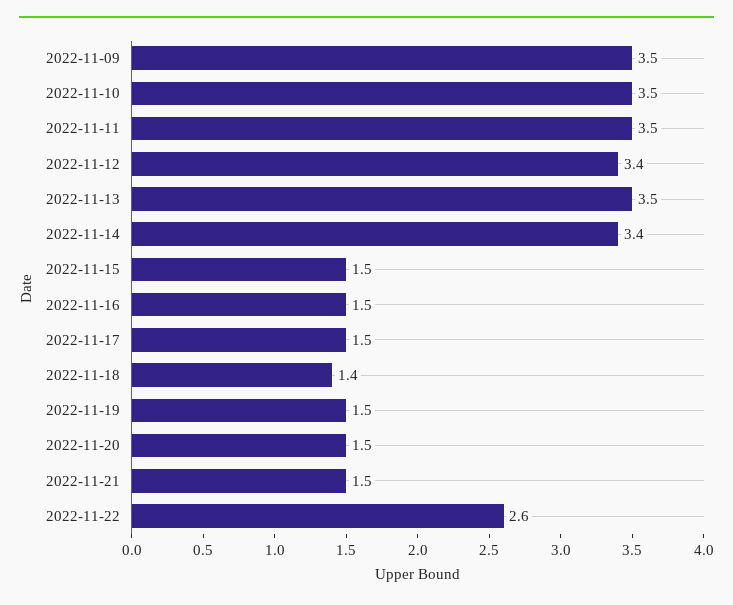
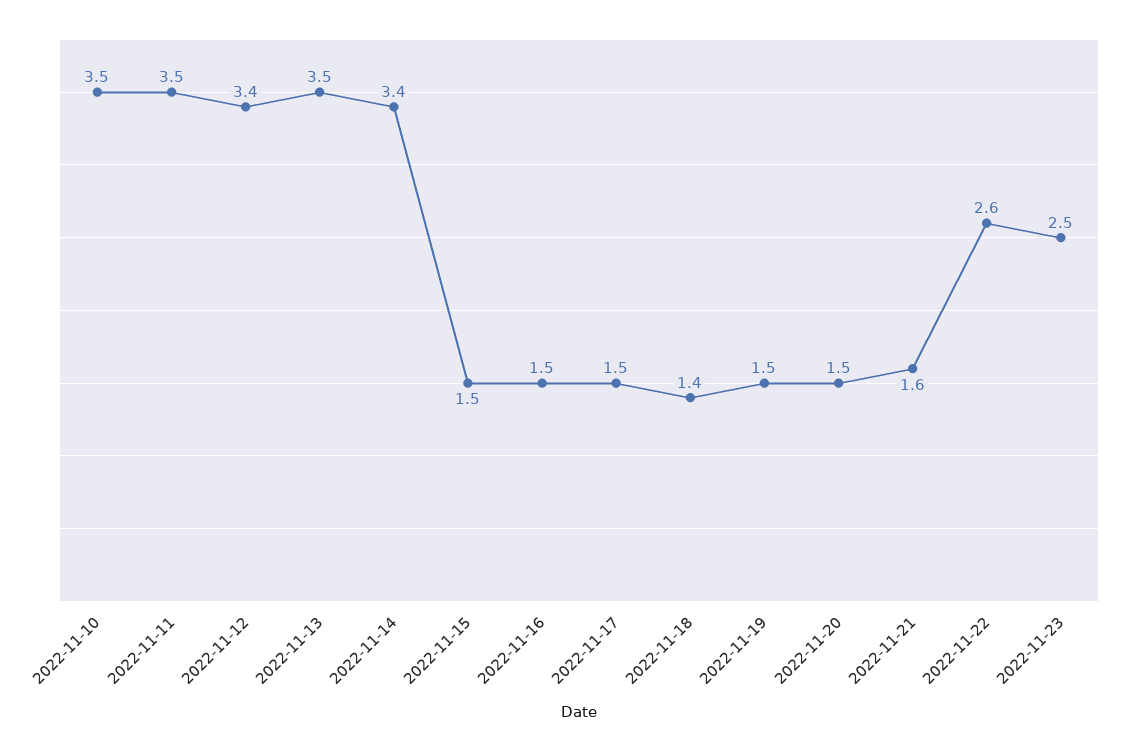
2022-11-09: 3.5 -> none
2022-11-21: 1.5 -> 1.6
2022-11-23: none -> 2.5

